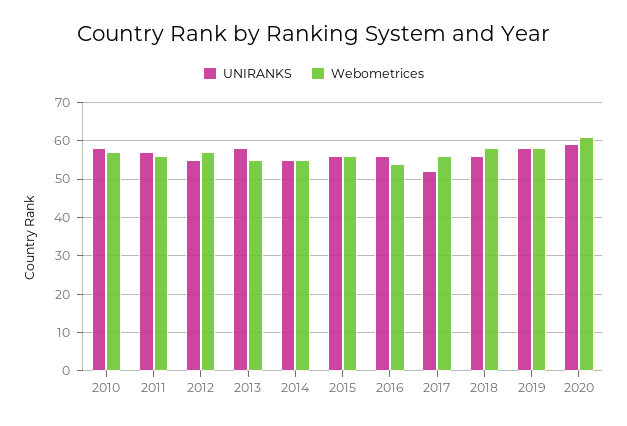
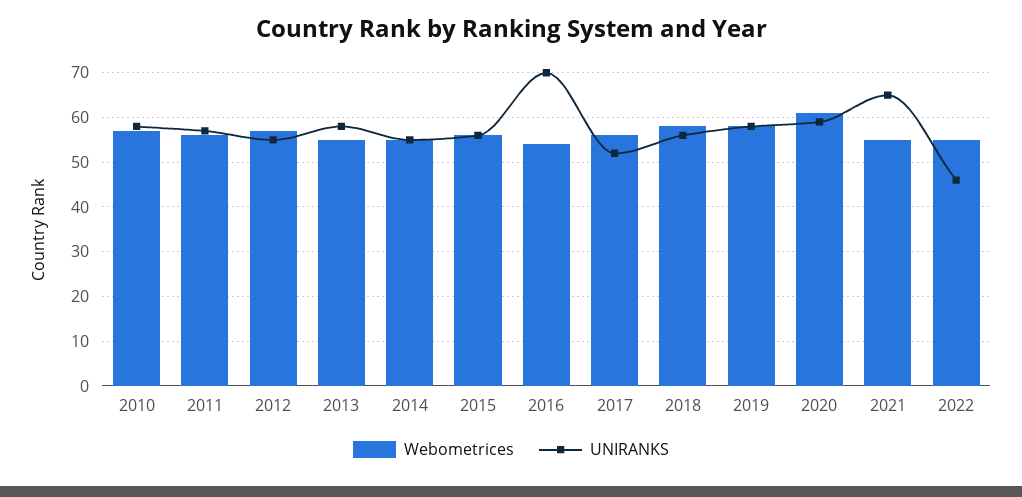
UNIRANKS, 2016: 55 -> 70
Webometrices, 2021: none -> 55
UNIRANKS, 2021: none -> 65
Webometrices, 2022: none -> 55
UNIRANKS, 2022: none -> 45

